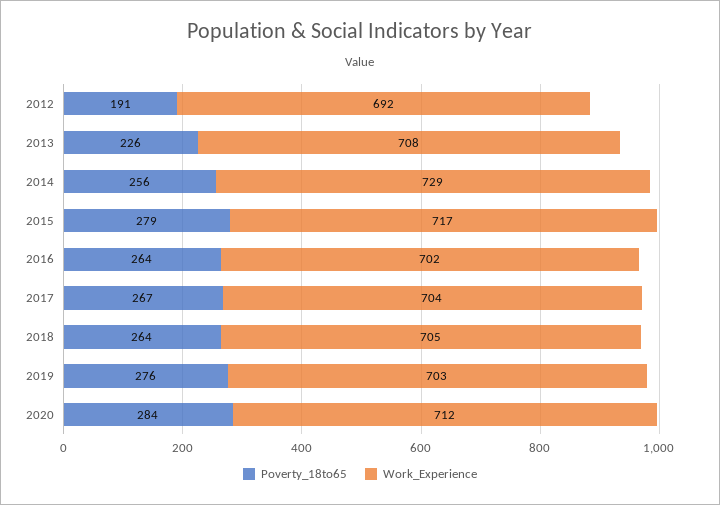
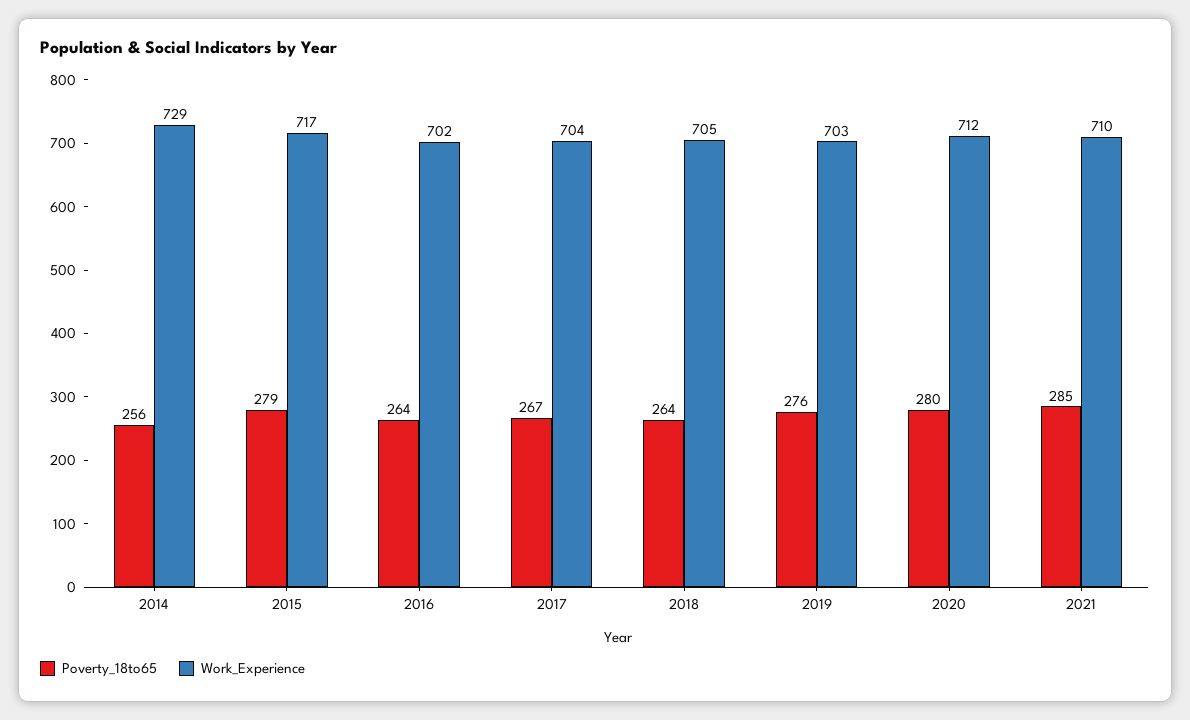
Poverty_18to65, 2012: 191 -> none
Work_Experience, 2012: 692 -> none
Poverty_18to65, 2013: 226 -> none
Work_Experience, 2013: 708 -> none
Poverty_18to65, 2020: 284 -> 280
Poverty_18to65, 2021: none -> 285
Work_Experience, 2021: none -> 710

